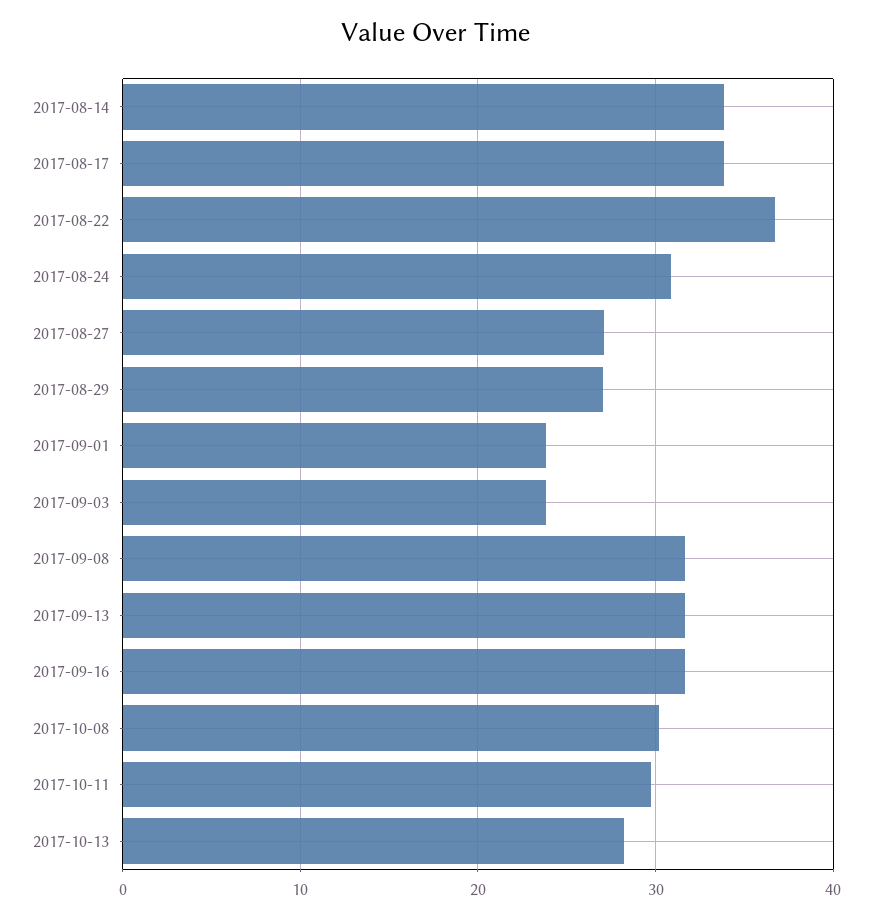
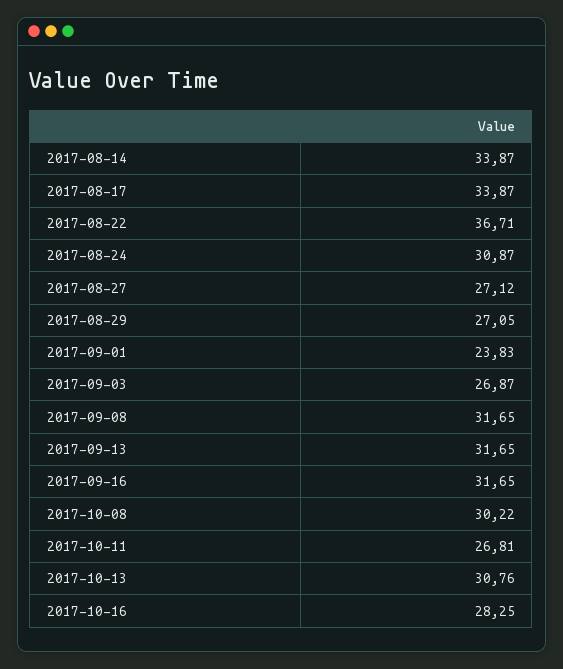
2017-09-03: 24 -> 26.87
2017-10-11: 30 -> 26.81
2017-10-13: 28 -> 30.76
2017-10-16: none -> 28.25

